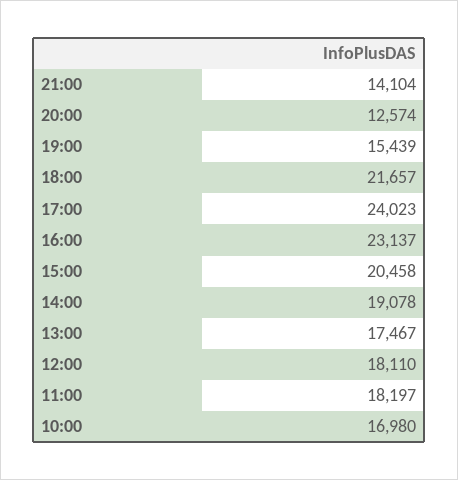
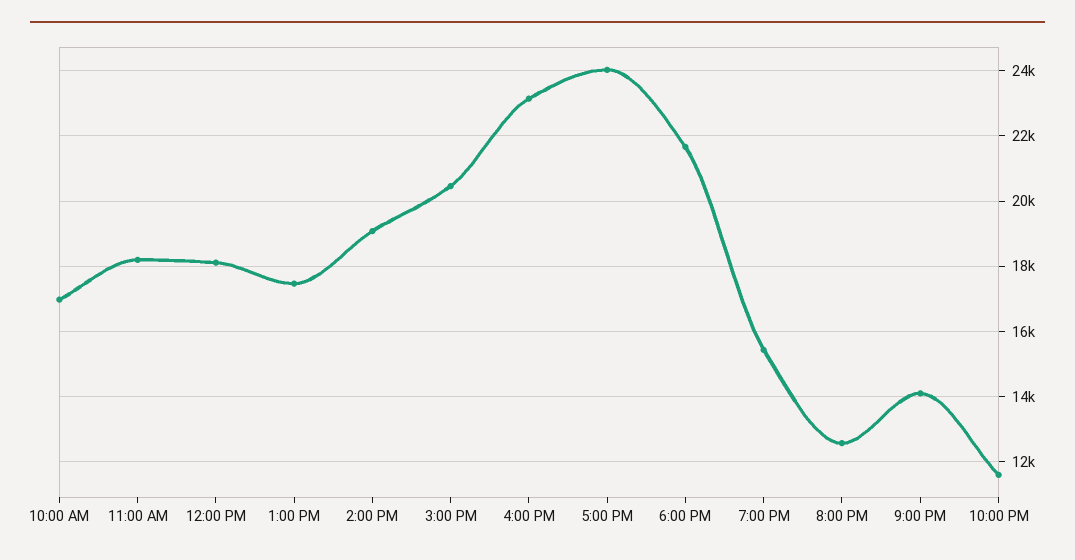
10:00 PM: none -> 11600

